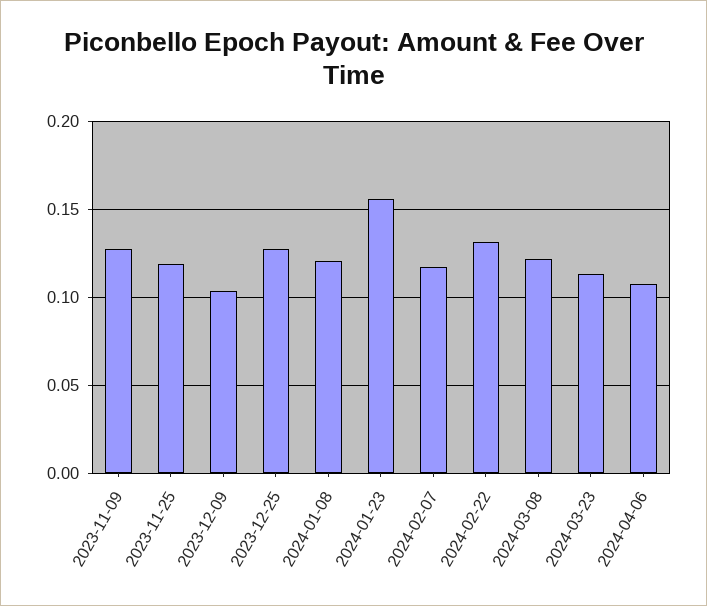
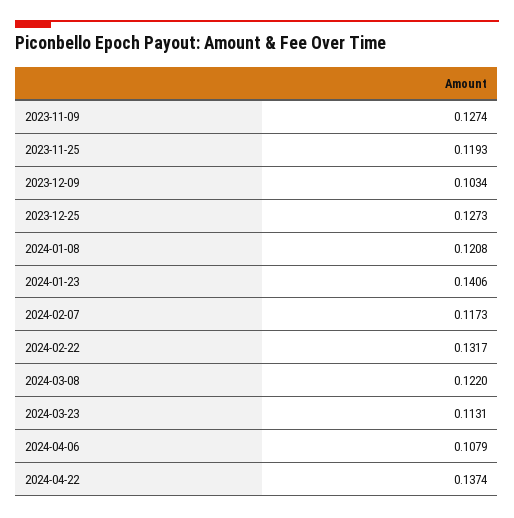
2024-01-23: 0.155 -> 0.1406
2024-04-22: none -> 0.1374

